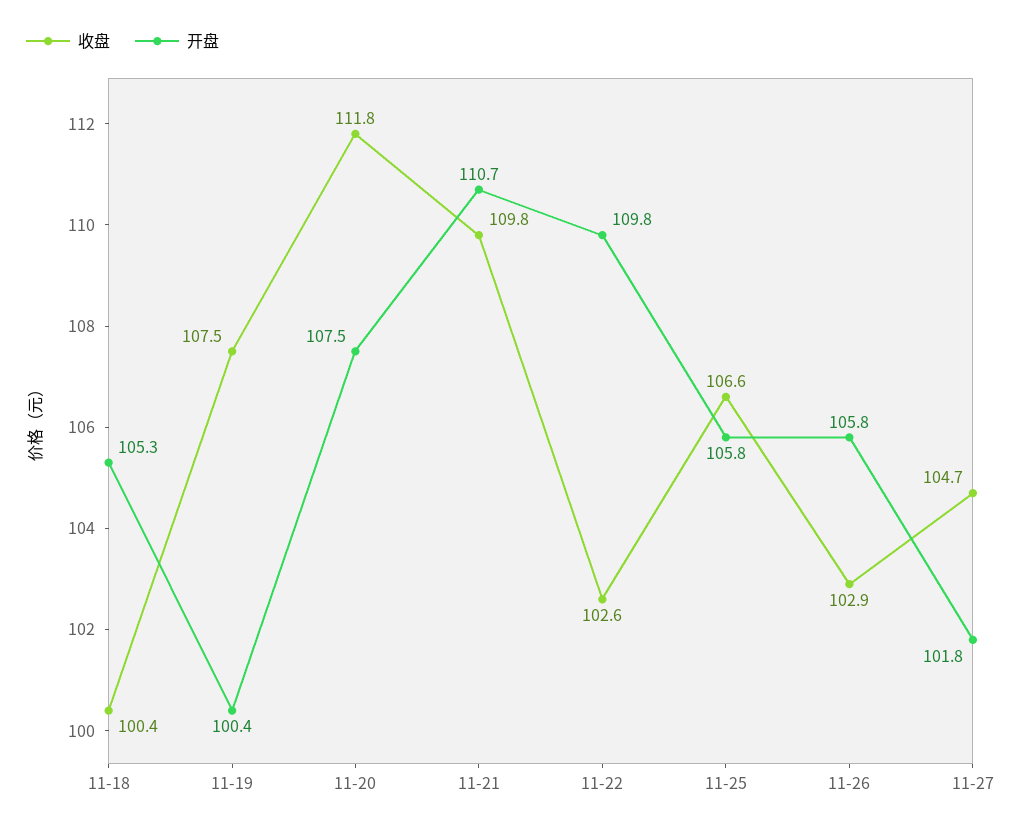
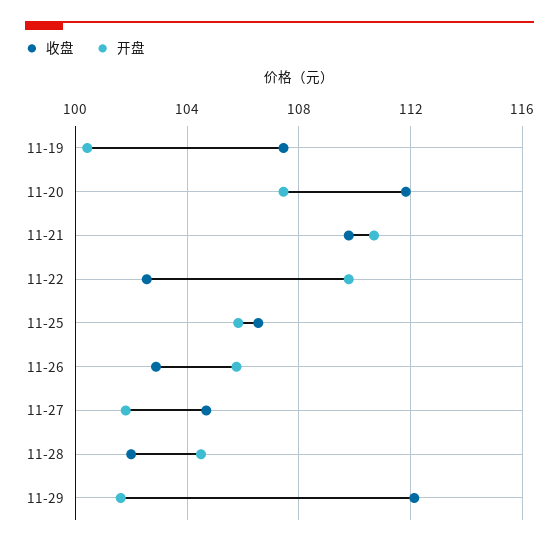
收盘, 11-18: 100.4 -> none
开盘, 11-18: 105.3 -> none
收盘, 11-28: none -> 102
开盘, 11-28: none -> 104.5
收盘, 11-29: none -> 112
开盘, 11-29: none -> 101.5

